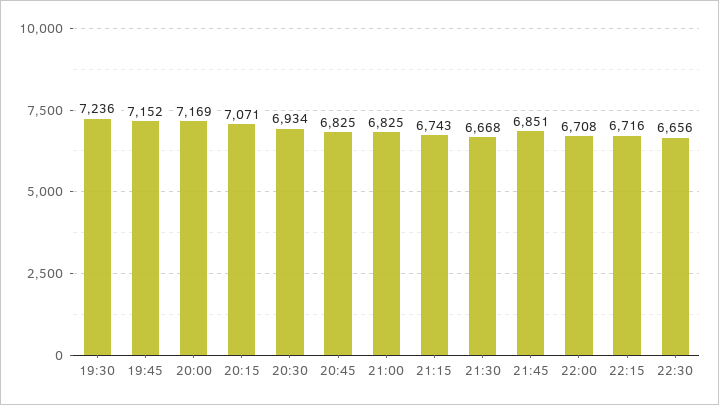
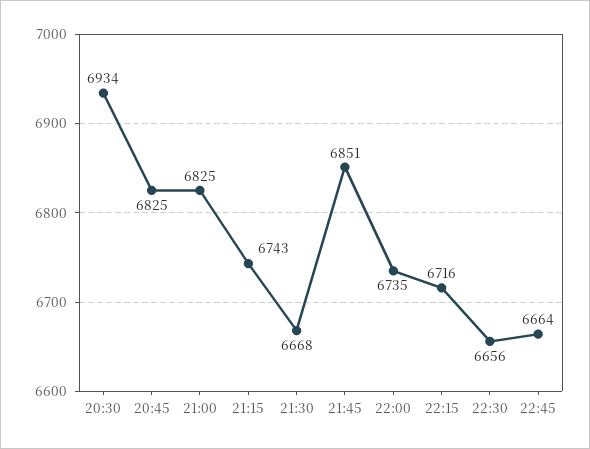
19:30: 7236 -> none
19:45: 7152 -> none
20:00: 7169 -> none
20:15: 7071 -> none
22:00: 6708 -> 6735
22:45: none -> 6664

